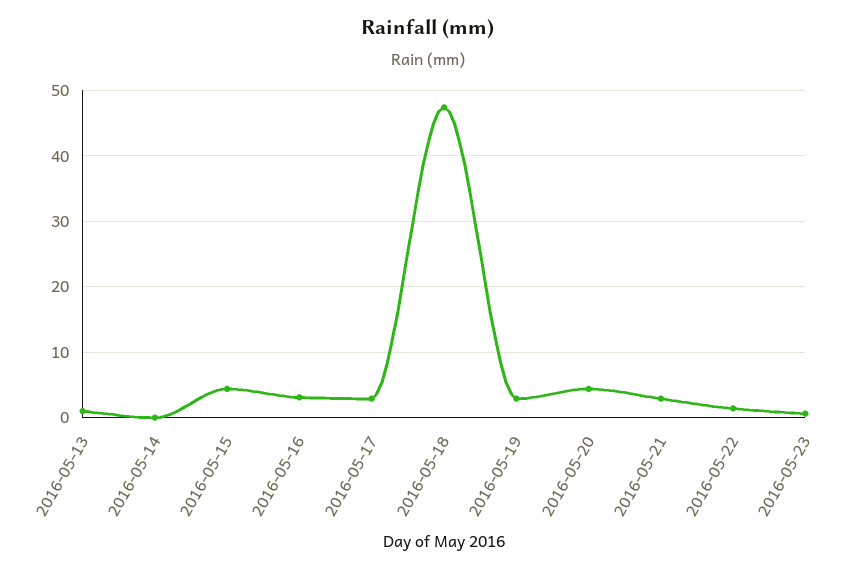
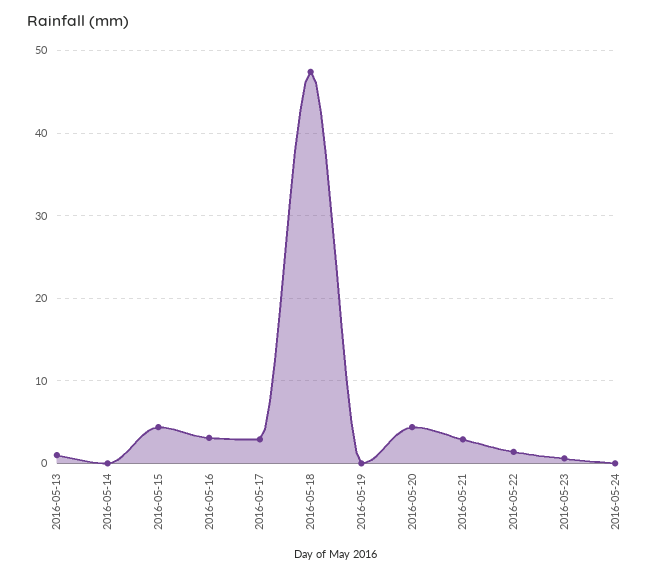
2016-05-19: 3 -> 0
2016-05-24: none -> 0

